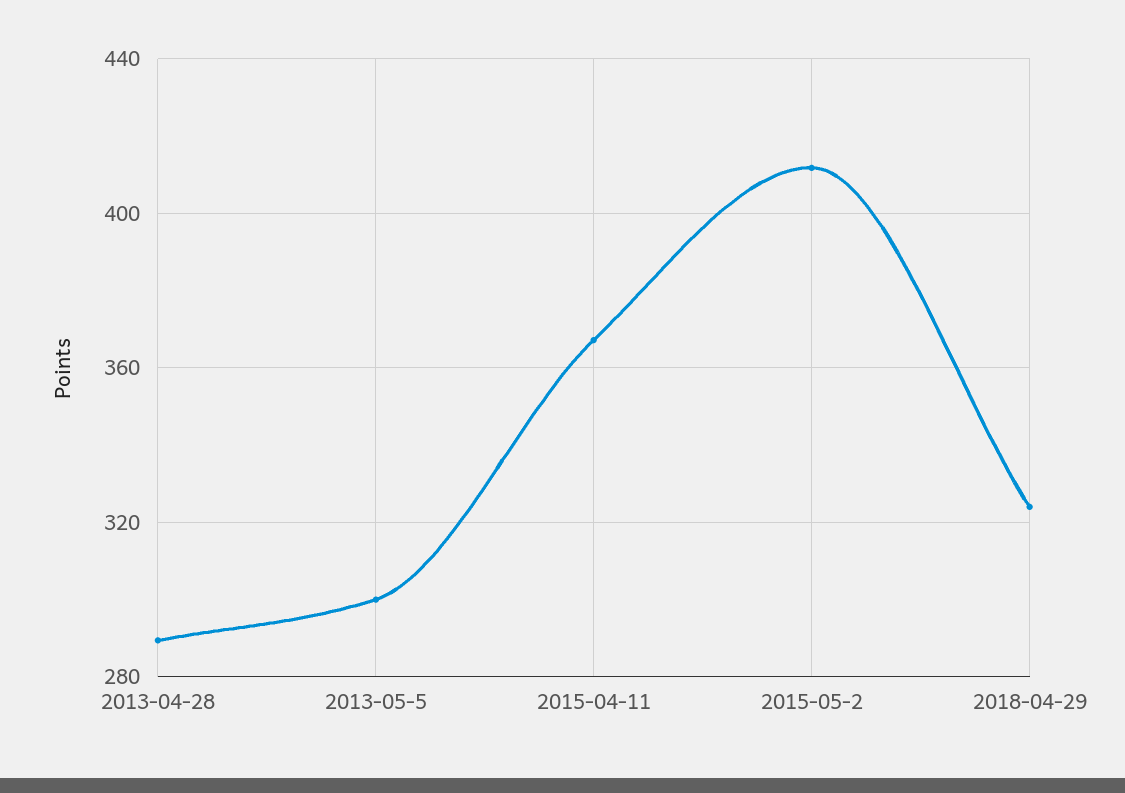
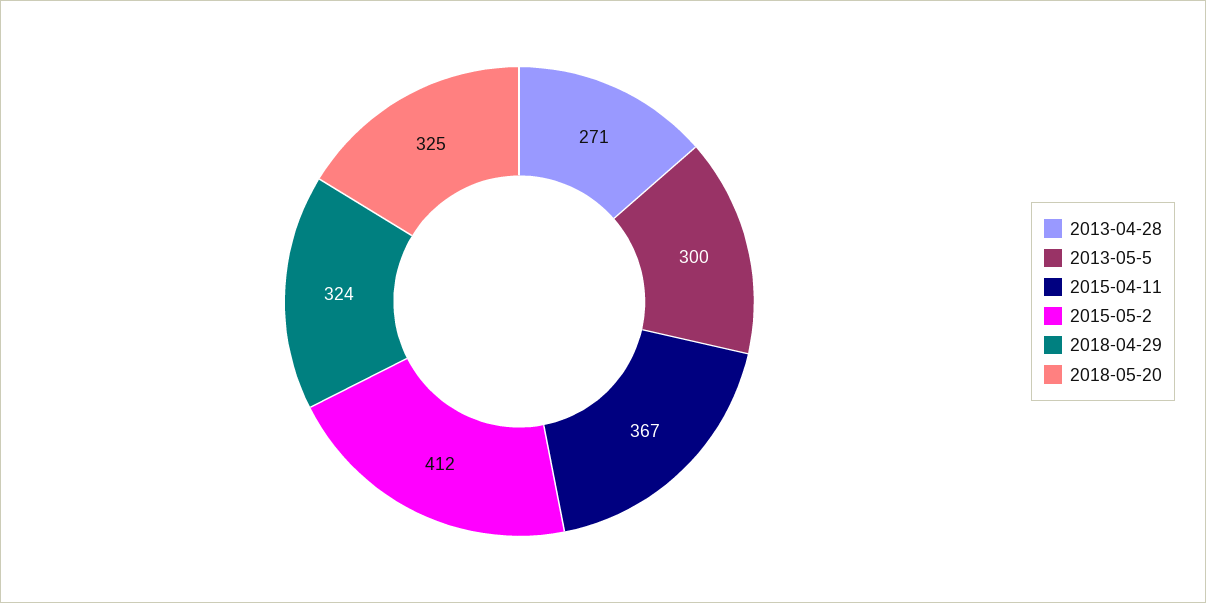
2013-04-28: 290 -> 271
2018-05-20: none -> 325

